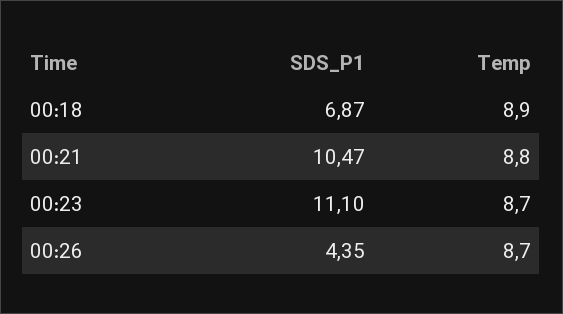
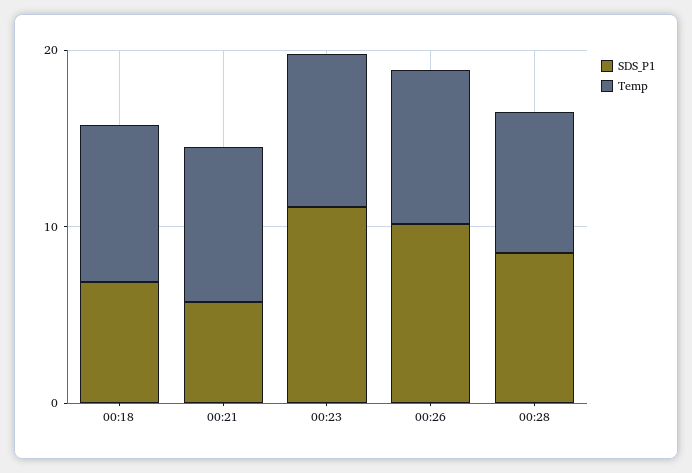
SDS_P1, 00:21: 10.47 -> 6
SDS_P1, 00:26: 4.35 -> 10
SDS_P1, 00:28: none -> 8
Temp, 00:28: none -> 8

